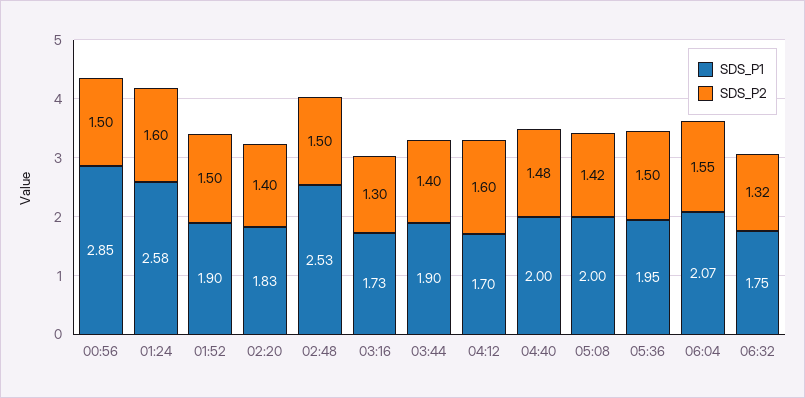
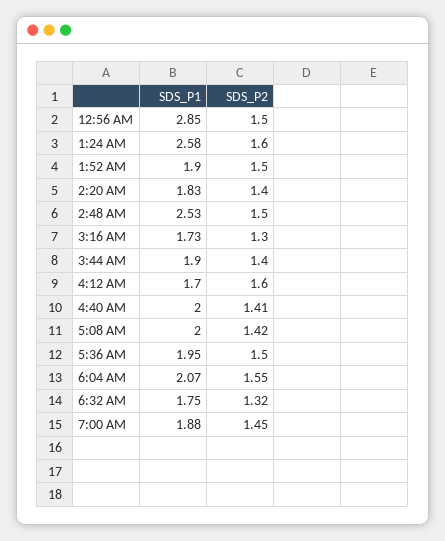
SDS_P2, 04:40: 1.48 -> 1.41
SDS_P1, 7:00 AM: none -> 1.88
SDS_P2, 7:00 AM: none -> 1.45

